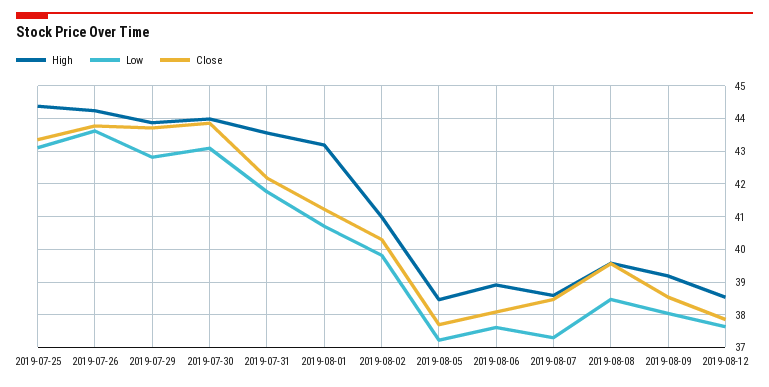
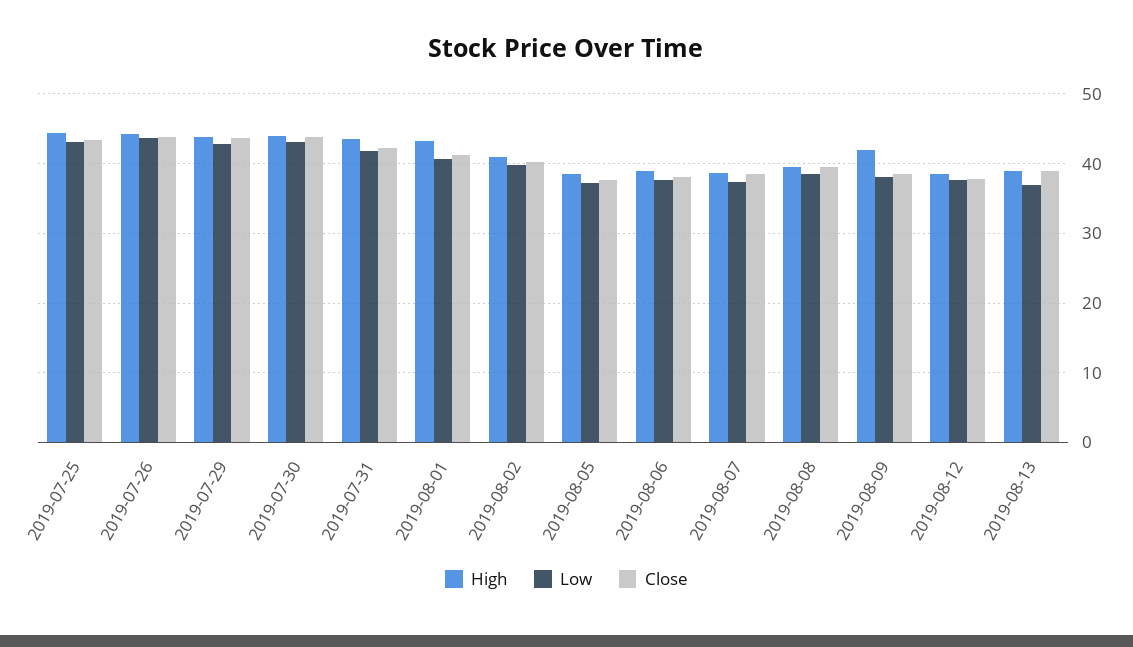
High, 2019-08-09: 39.2 -> 42
High, 2019-08-13: none -> 39
Low, 2019-08-13: none -> 37
Close, 2019-08-13: none -> 39

